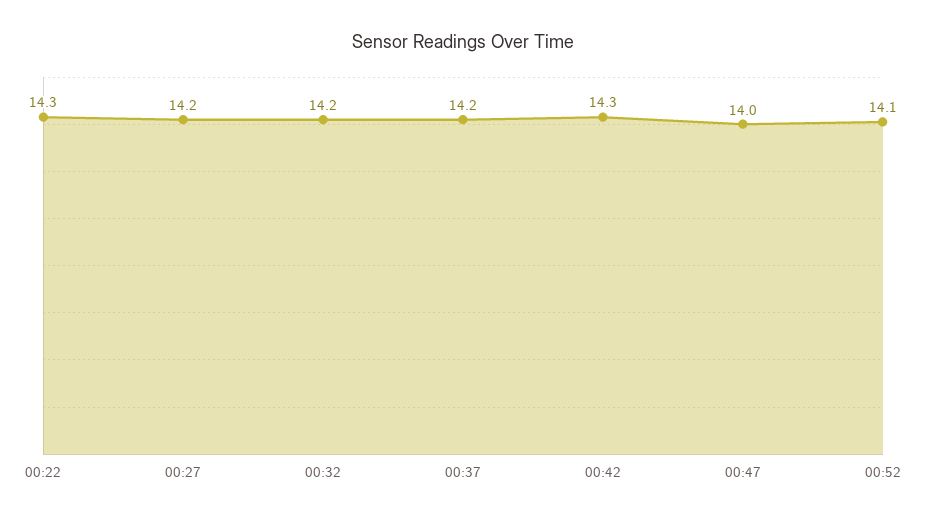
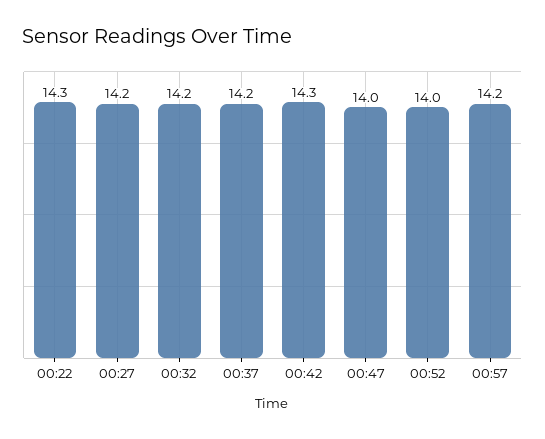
00:52: 14.1 -> 14
00:57: none -> 14.2

